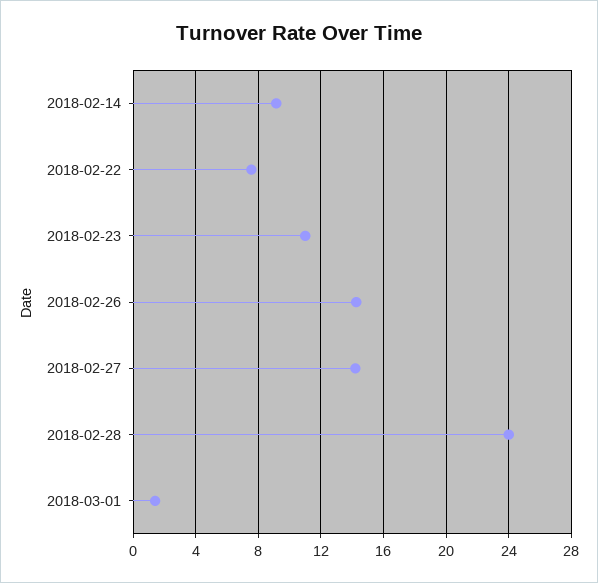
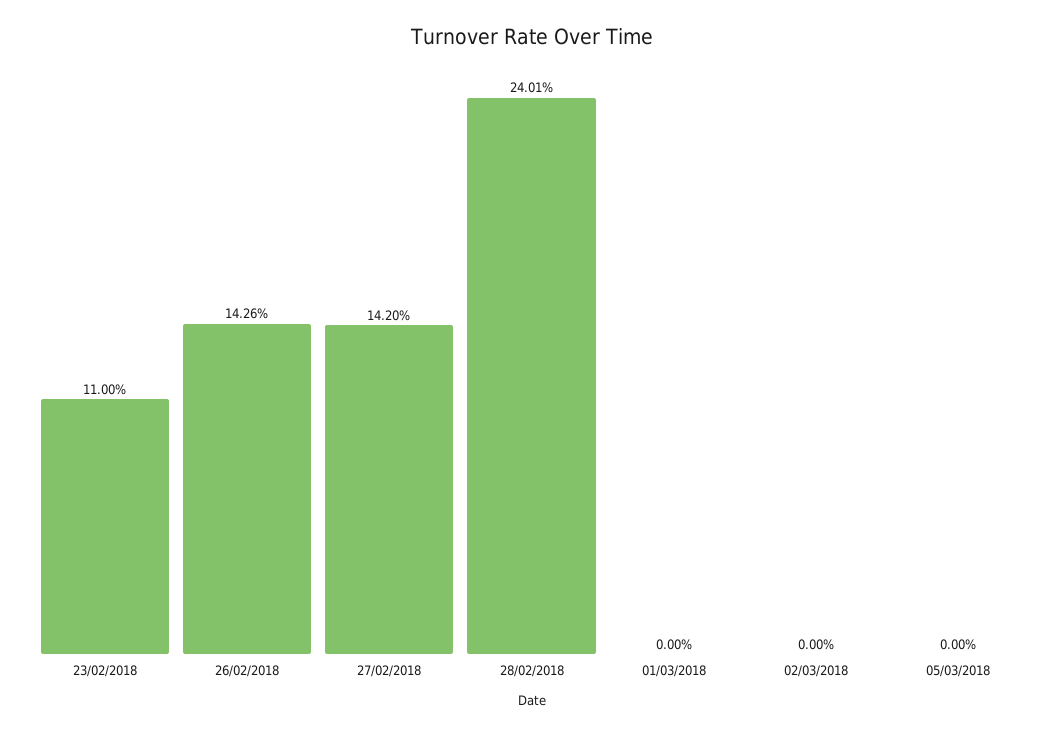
2018-02-14: 9 -> none
2018-02-22: 7.5 -> none
2018-03-01: 1.5 -> 0
02/03/2018: none -> 0
05/03/2018: none -> 0

